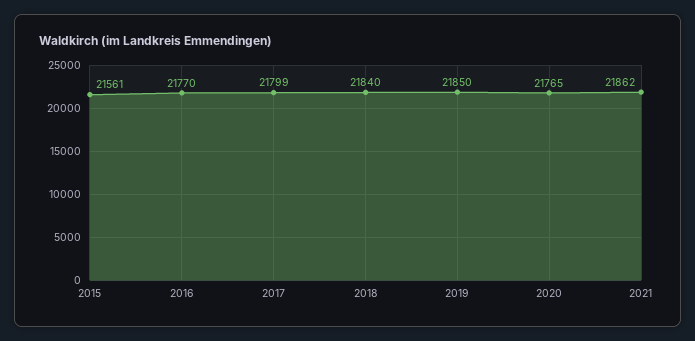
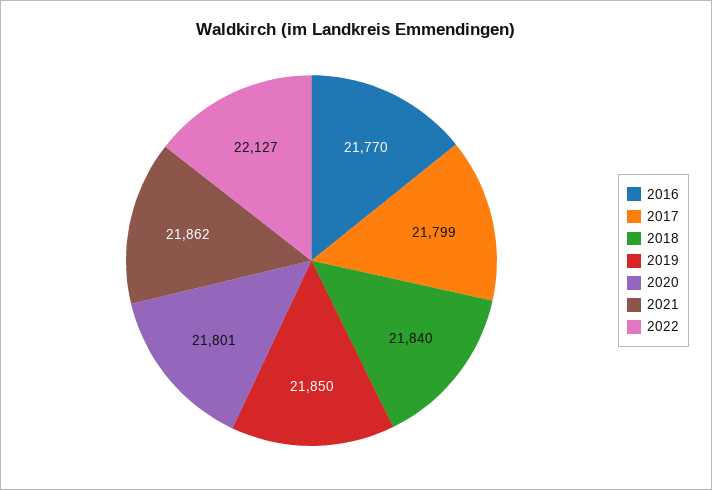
2015: 21561 -> none
2020: 21765 -> 21801
2022: none -> 22127

